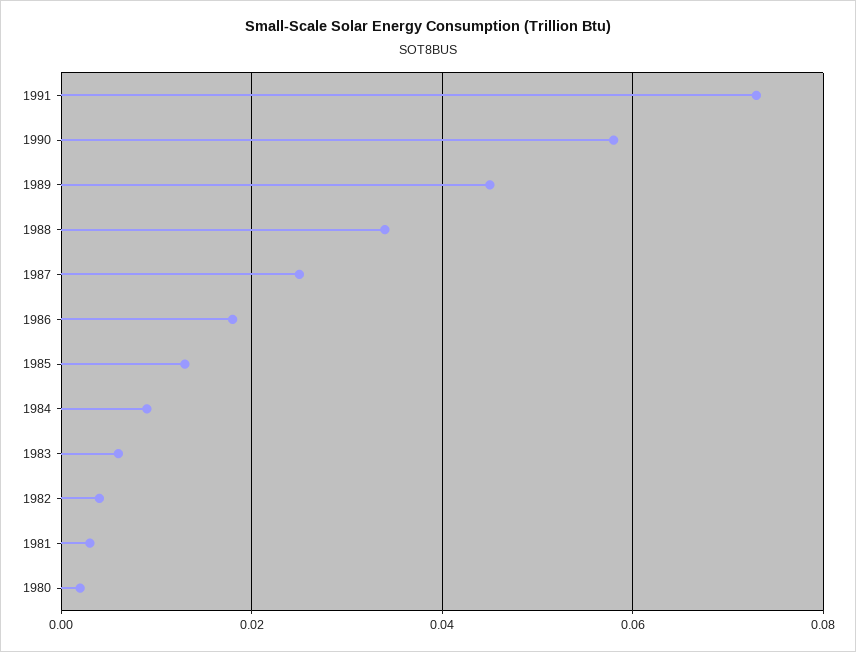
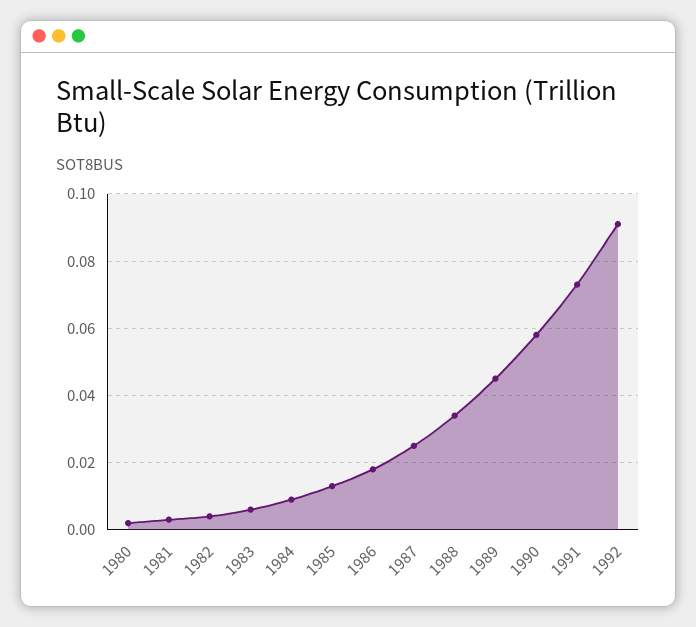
1992: none -> 0.09

